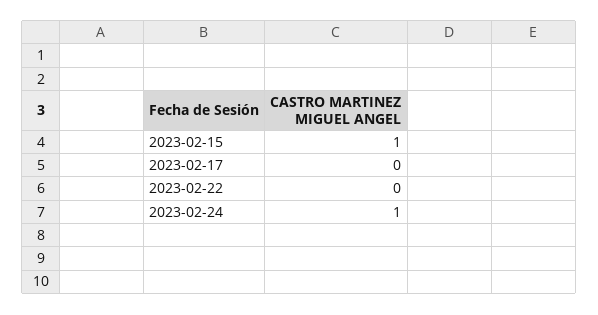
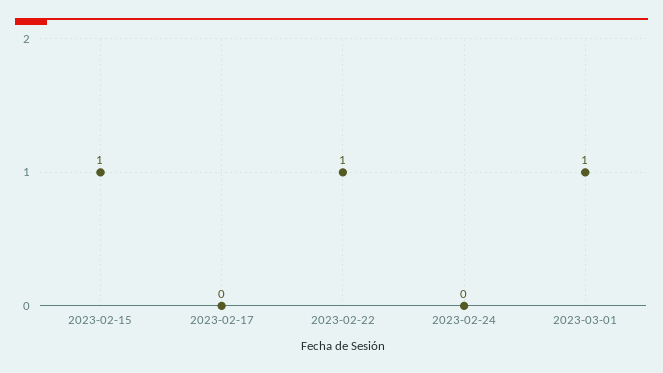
2023-02-22: 0 -> 1
2023-02-24: 1 -> 0
2023-03-01: none -> 1

